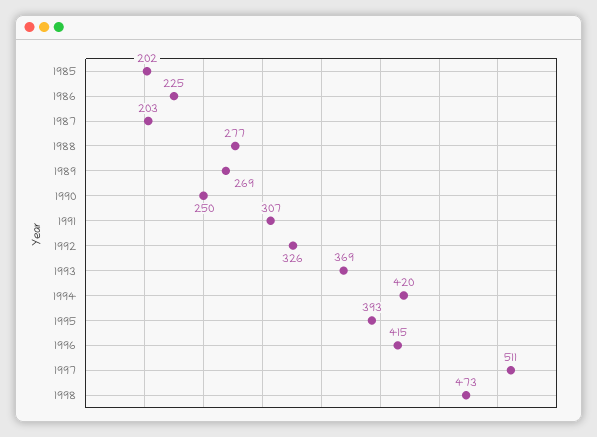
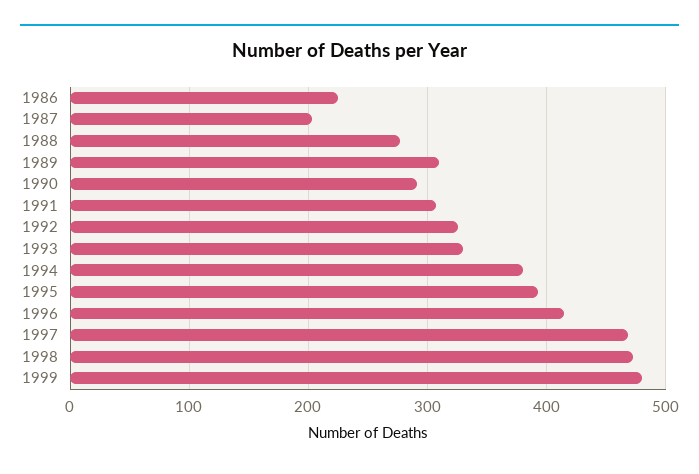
1985: 202 -> none
1989: 269 -> 310
1990: 250 -> 290
1993: 369 -> 330
1994: 420 -> 380
1997: 511 -> 470
1999: none -> 480

